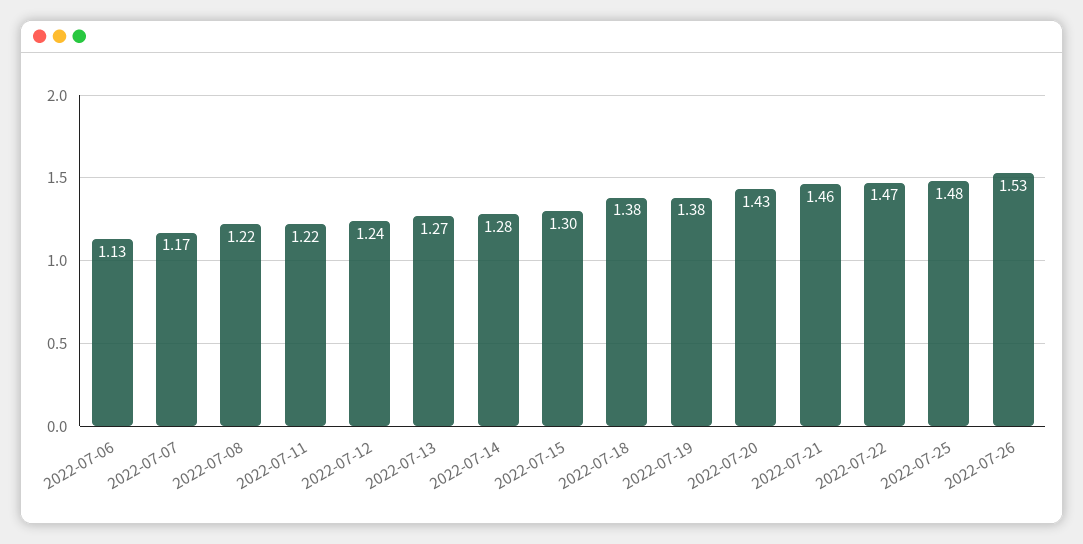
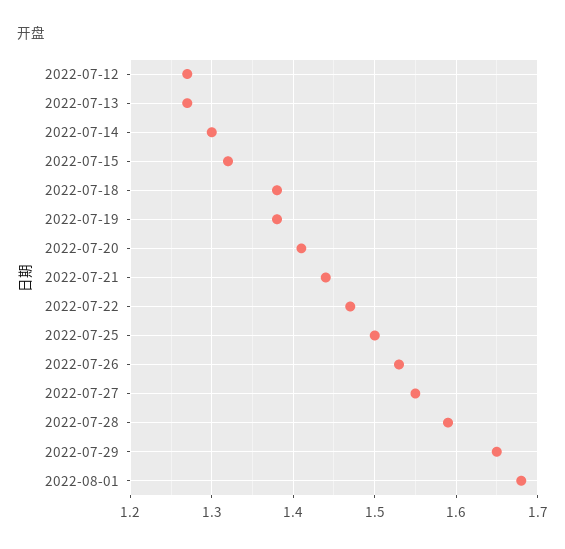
2022-07-06: 1.13 -> none
2022-07-07: 1.17 -> none
2022-07-08: 1.22 -> none
2022-07-11: 1.22 -> none
2022-07-12: 1.24 -> 1.27
2022-07-14: 1.28 -> 1.3
2022-07-15: 1.3 -> 1.32
2022-07-20: 1.43 -> 1.41
2022-07-21: 1.46 -> 1.44
2022-07-25: 1.48 -> 1.5
2022-07-27: none -> 1.55
2022-07-28: none -> 1.59
2022-07-29: none -> 1.65
2022-08-01: none -> 1.68

